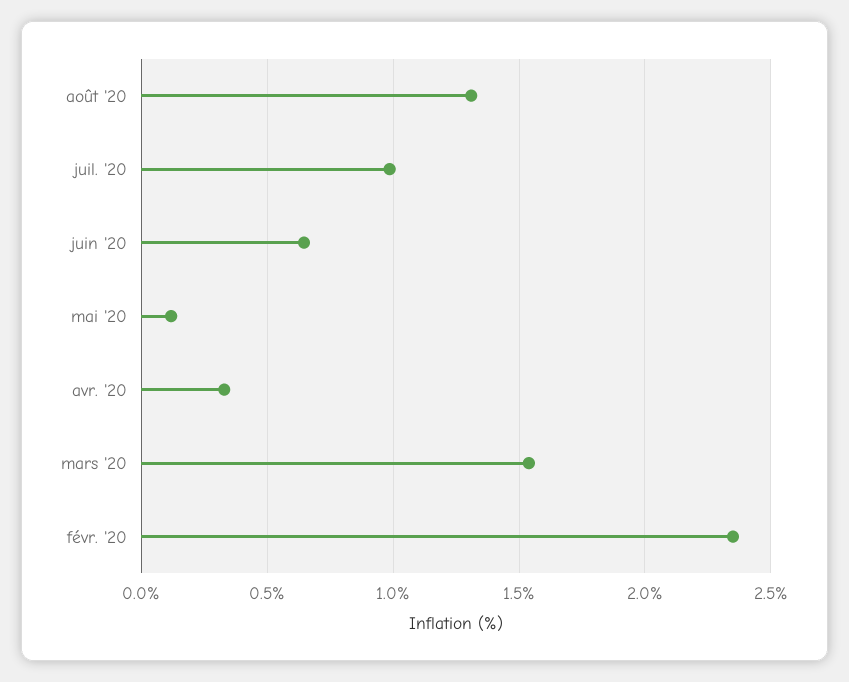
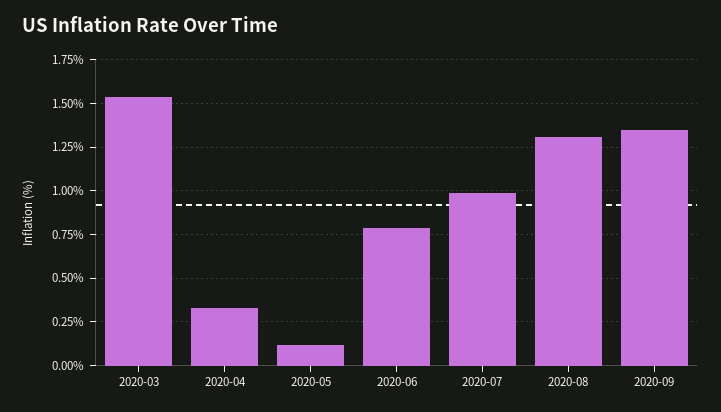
juin '20: 0.65 -> 0.8
févr. '20: 2.35 -> none
2020-09: none -> 1.35

